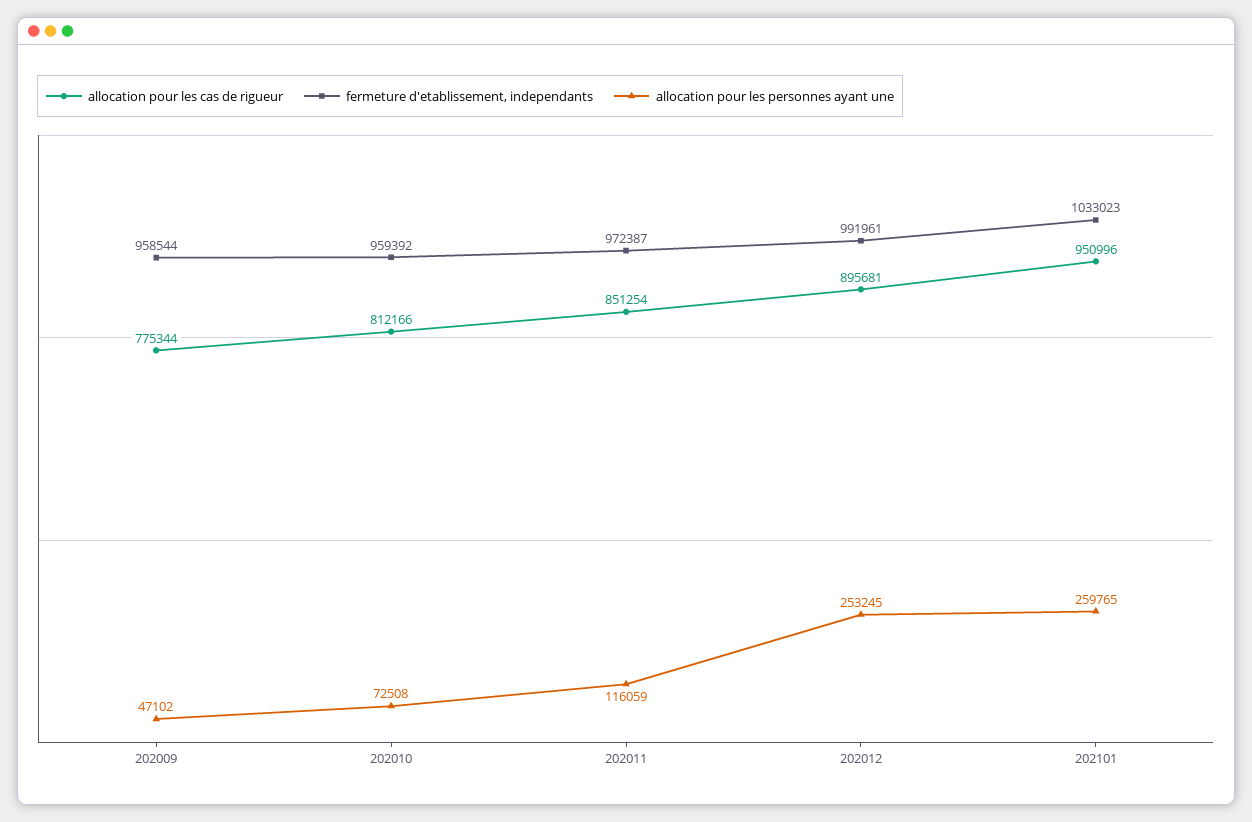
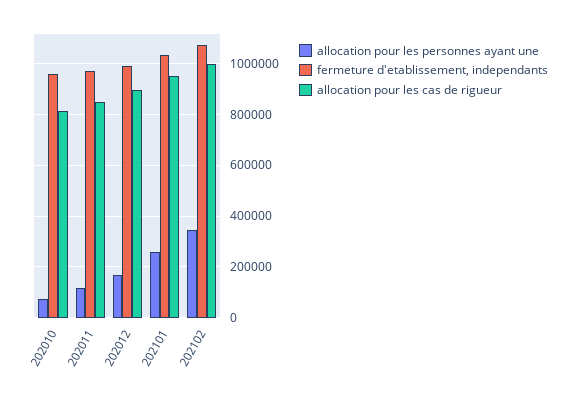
allocation pour les cas de rigueur, 202009: 775344 -> none
fermeture d'etablissement, independants, 202009: 958544 -> none
allocation pour les personnes ayant une, 202009: 47102 -> none
allocation pour les personnes ayant une, 202012: 253245 -> 175000
allocation pour les personnes ayant une, 202102: none -> 350000
fermeture d'etablissement, independants, 202102: none -> 1075000
allocation pour les cas de rigueur, 202102: none -> 1000000

